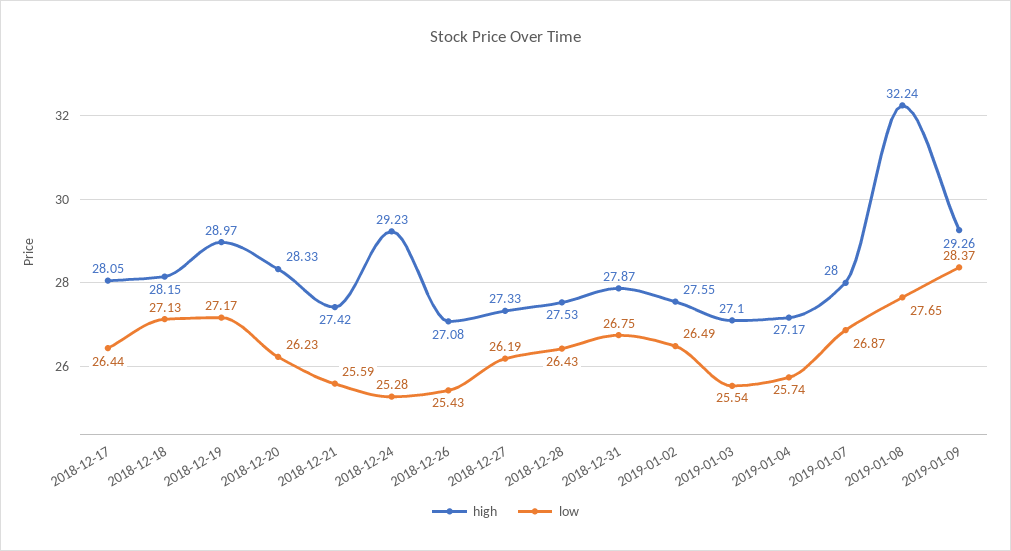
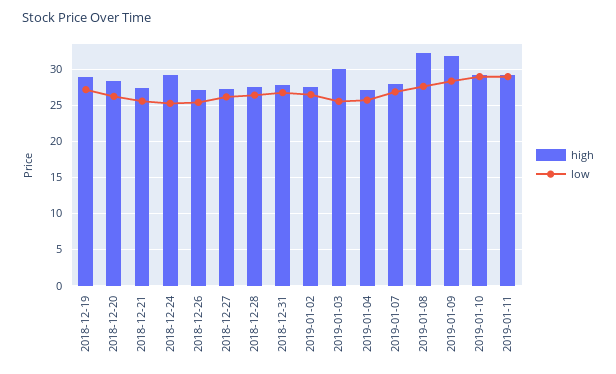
high, 2018-12-17: 28.05 -> none
low, 2018-12-17: 26.44 -> none
high, 2018-12-18: 28.15 -> none
low, 2018-12-18: 27.13 -> none
high, 2019-01-03: 27.1 -> 30
high, 2019-01-09: 29.26 -> 32
high, 2019-01-10: none -> 29
low, 2019-01-10: none -> 29
high, 2019-01-11: none -> 29
low, 2019-01-11: none -> 29

